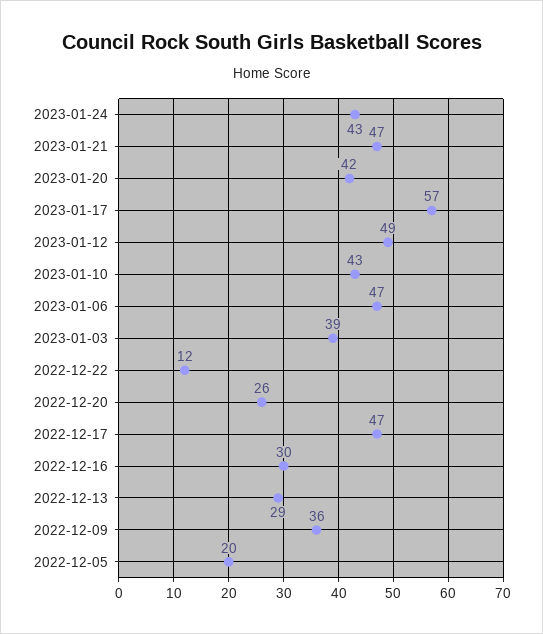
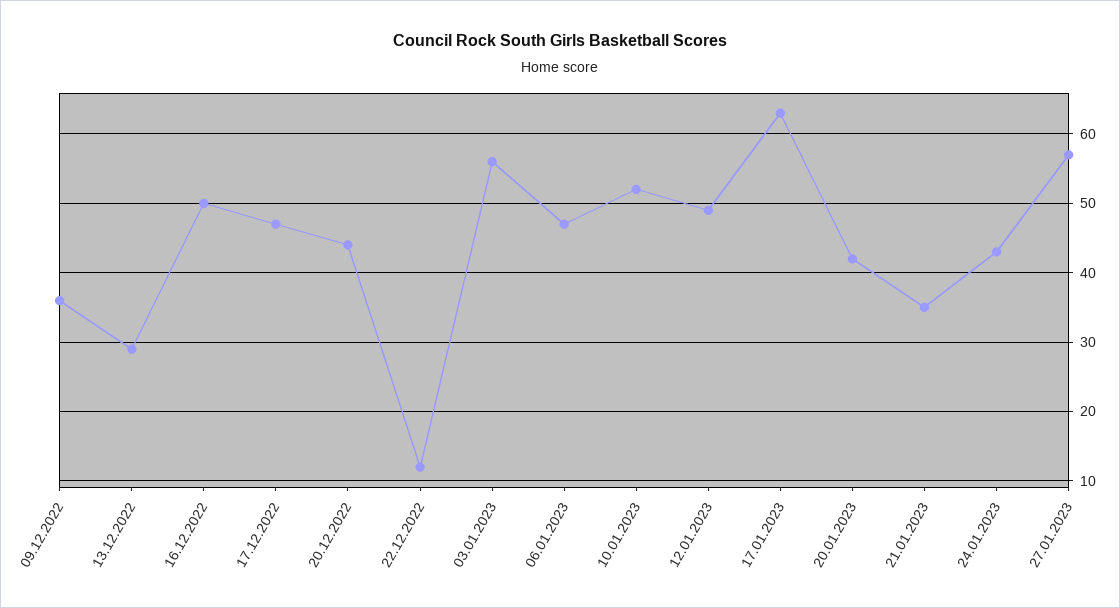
2023-01-21: 47 -> 35
2023-01-17: 57 -> 63
2023-01-10: 43 -> 52
2023-01-03: 39 -> 56
2022-12-20: 26 -> 44
2022-12-16: 30 -> 50
2022-12-05: 20 -> none
27.01.2023: none -> 57

